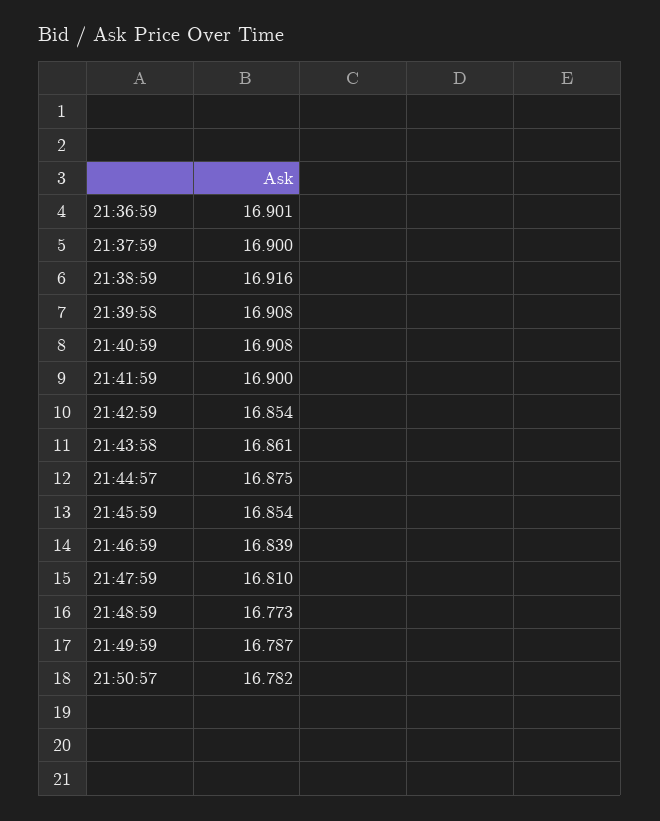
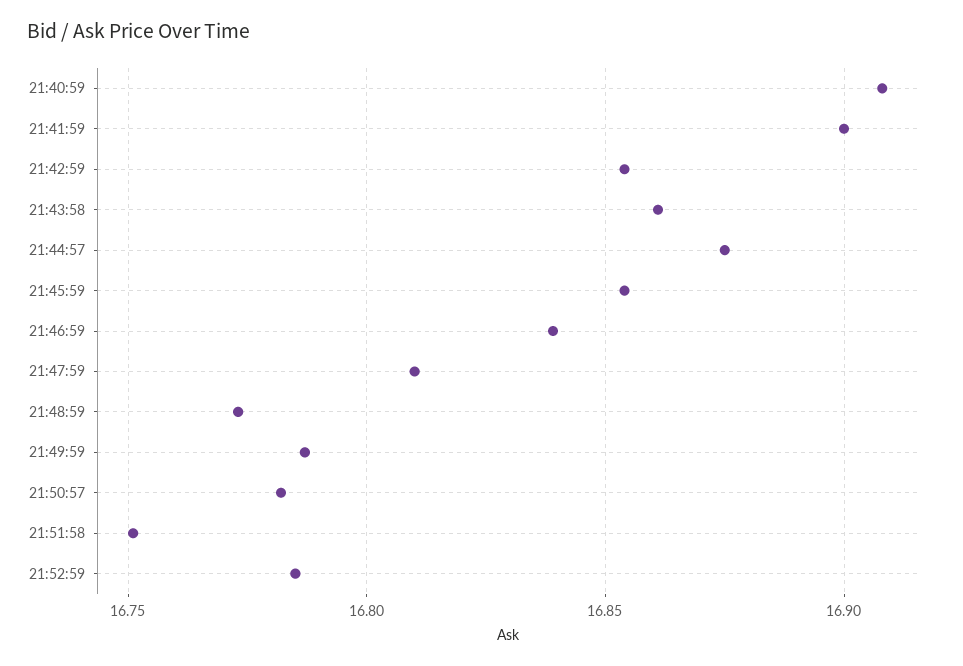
21:36:59: 16.901 -> none
21:37:59: 16.9 -> none
21:38:59: 16.916 -> none
21:39:58: 16.908 -> none
21:51:58: none -> 16.75
21:52:59: none -> 16.785

